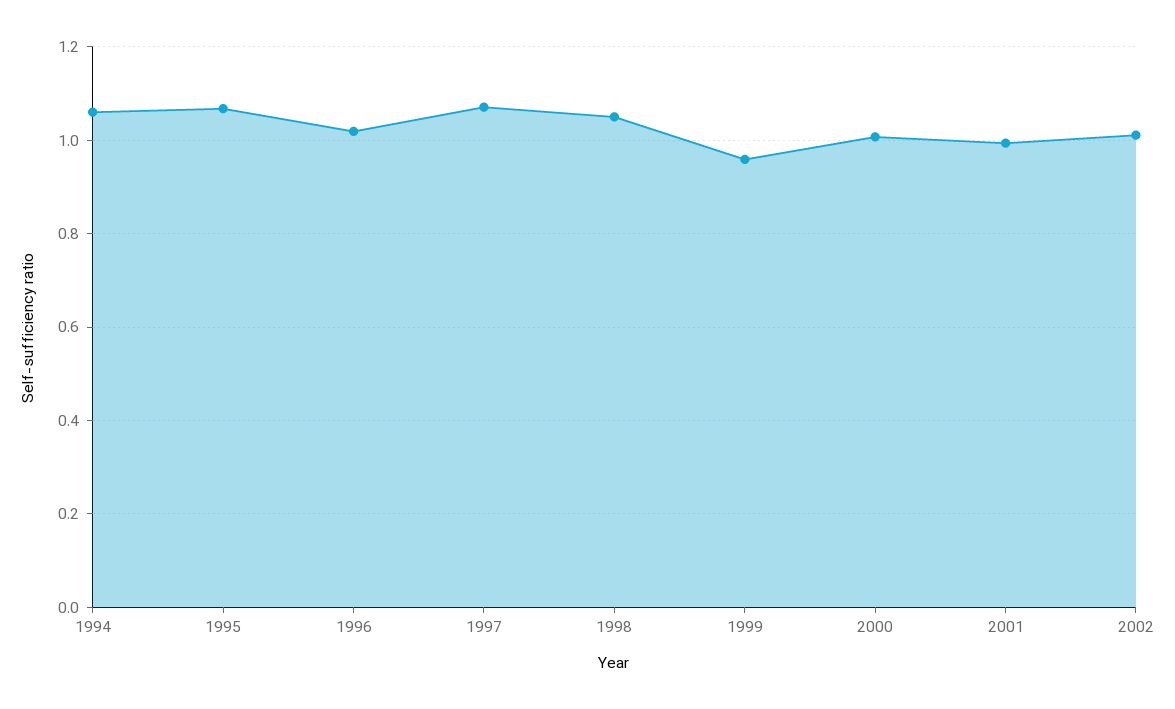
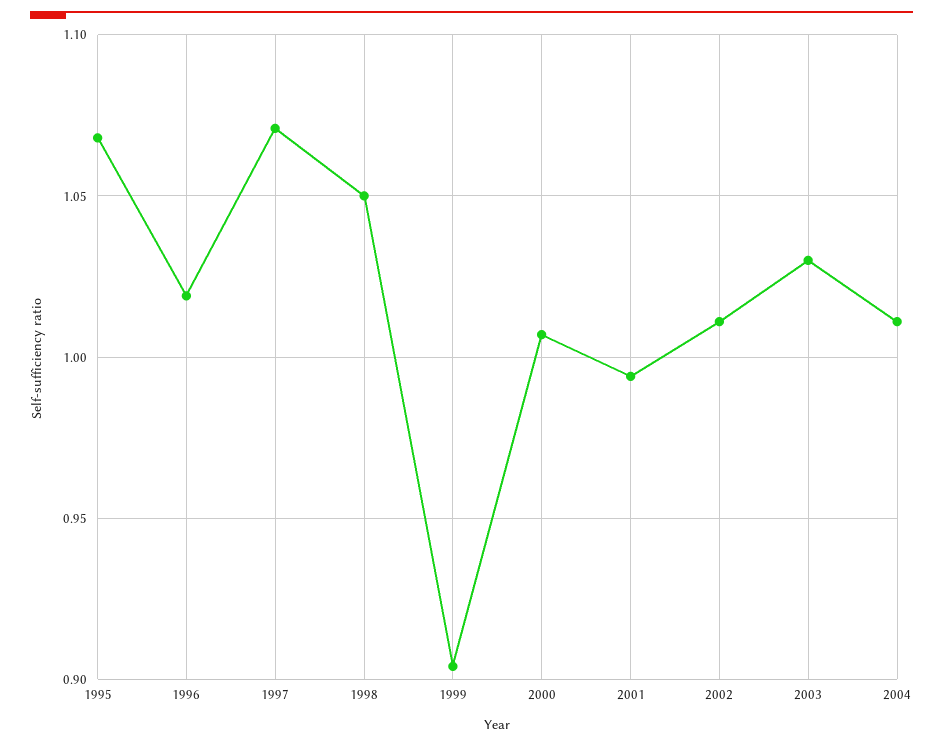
1994: 1.06 -> none
1999: 0.96 -> 0.905
2003: none -> 1.03
2004: none -> 1.01

